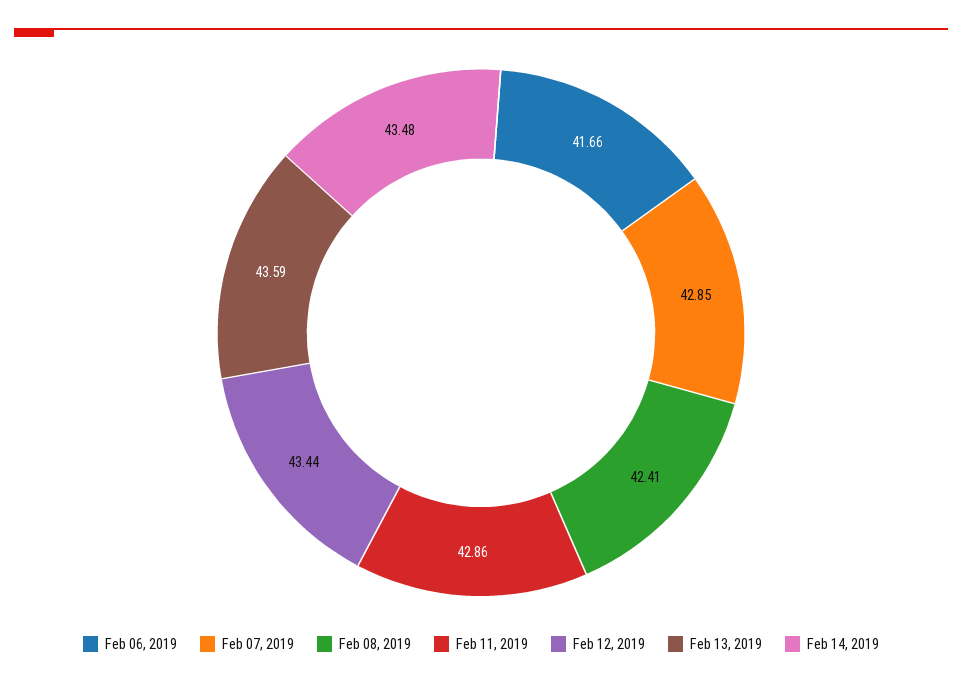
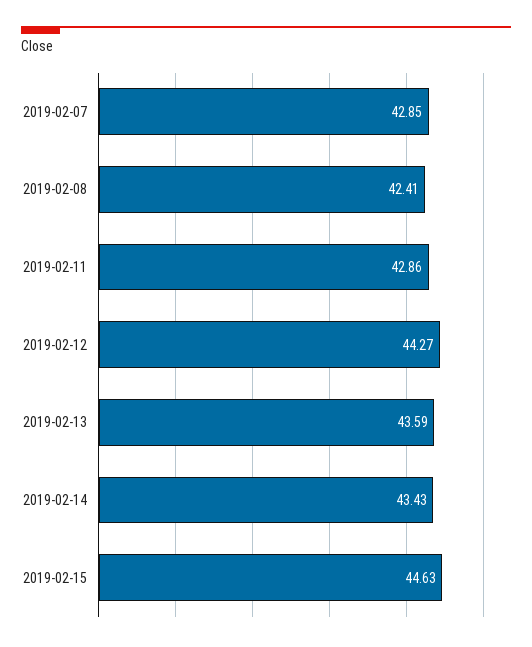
Feb 06, 2019: 41.66 -> none
Feb 12, 2019: 43.44 -> 44.27
Feb 14, 2019: 43.48 -> 43.43
2019-02-15: none -> 44.63

